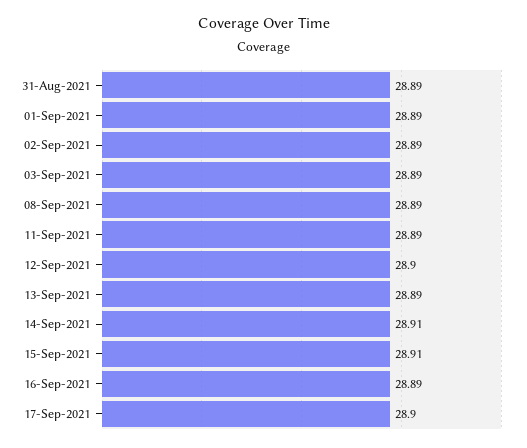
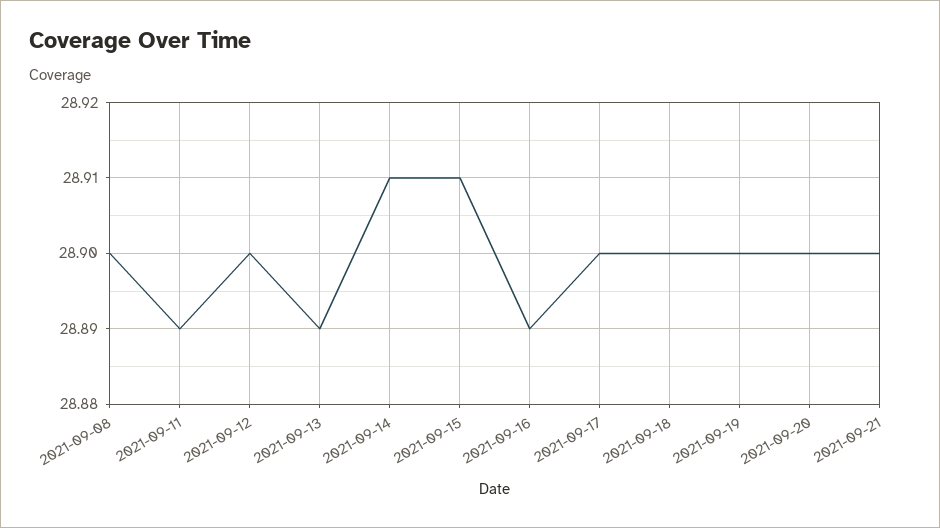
31-Aug-2021: 28.89 -> none
01-Sep-2021: 28.89 -> none
02-Sep-2021: 28.89 -> none
03-Sep-2021: 28.89 -> none
08-Sep-2021: 28.89 -> 28.9
2021-09-18: none -> 28.9
2021-09-19: none -> 28.9
2021-09-20: none -> 28.9
2021-09-21: none -> 28.9

